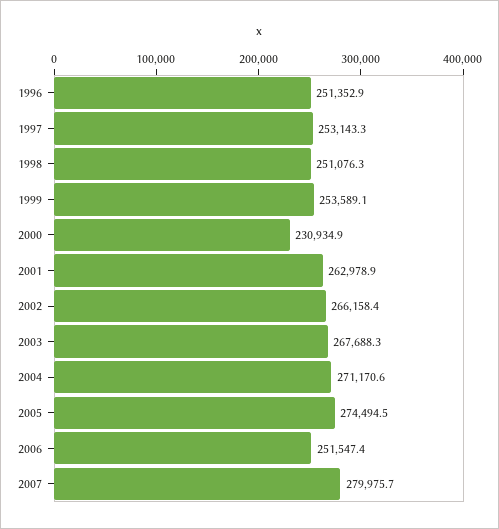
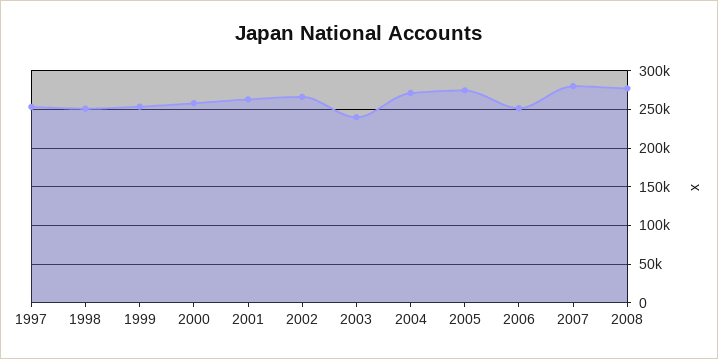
1996: 251352.9 -> none
2000: 230934.9 -> 260000
2003: 267688.3 -> 240000
2008: none -> 280000

